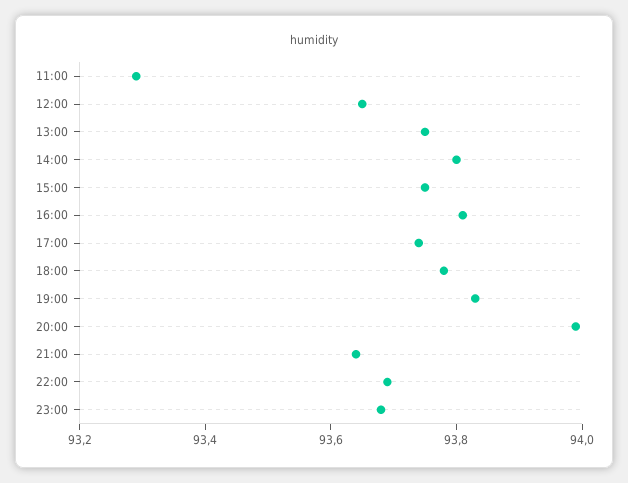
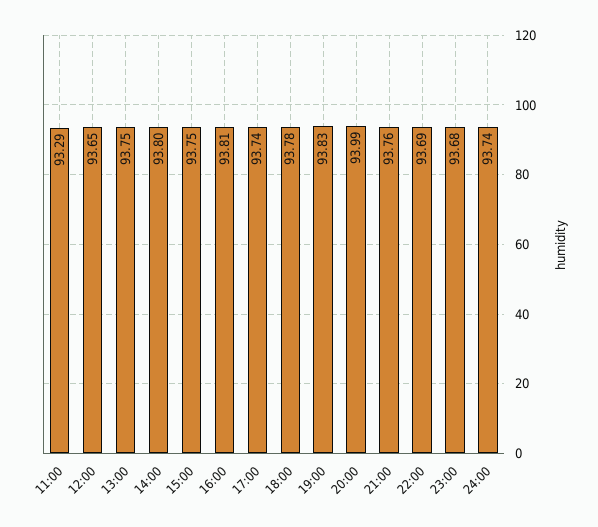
21:00: 93.65 -> 93.76
24:00: none -> 93.74

